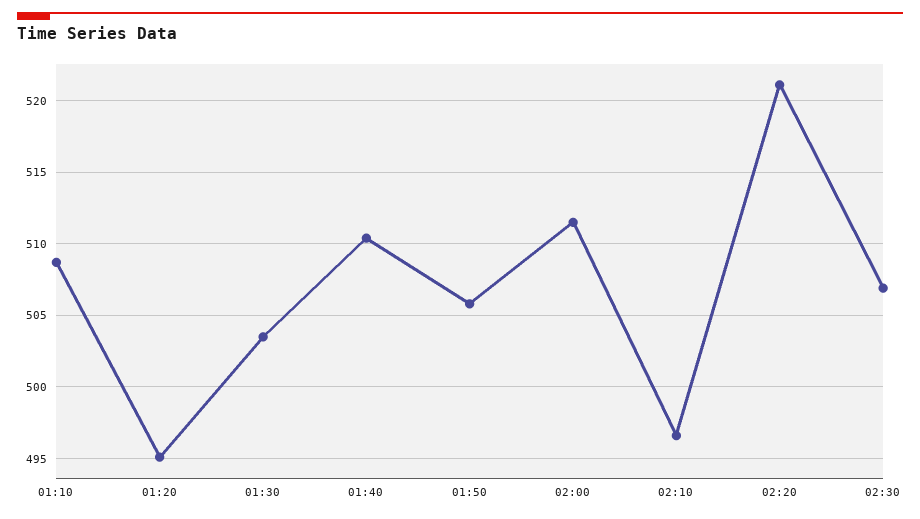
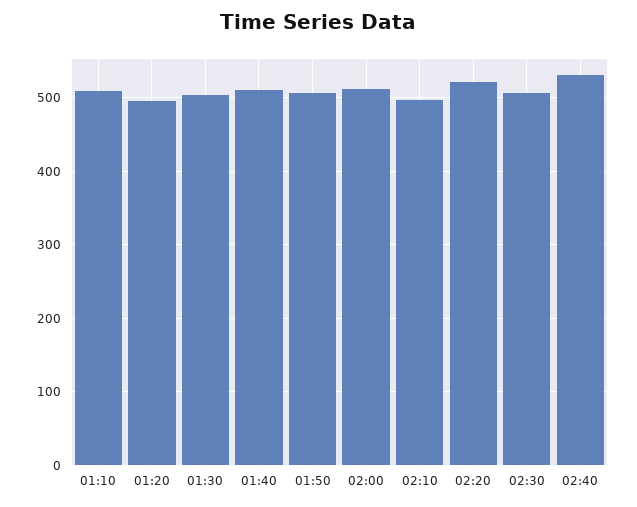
02:40: none -> 530

